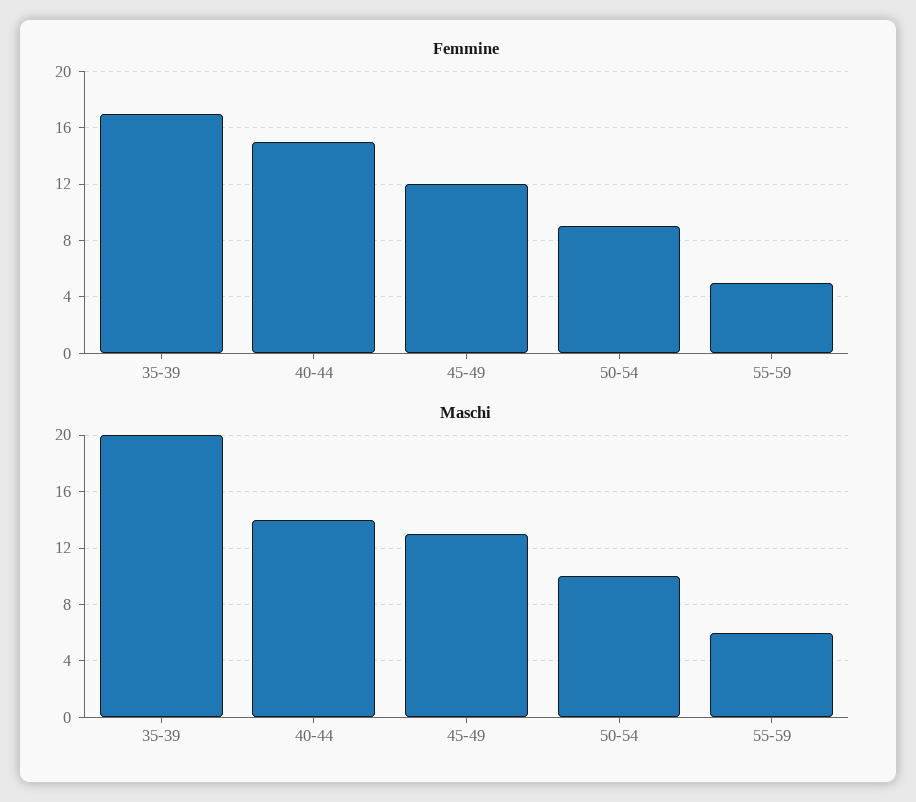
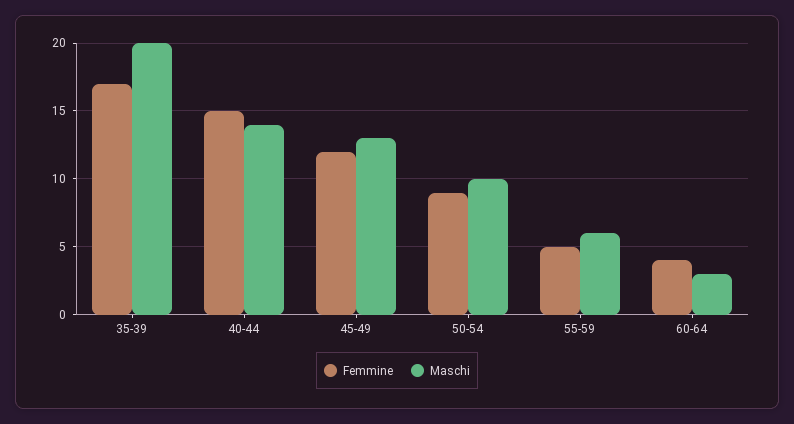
Femmine, 60-64: none -> 4
Maschi, 60-64: none -> 3

